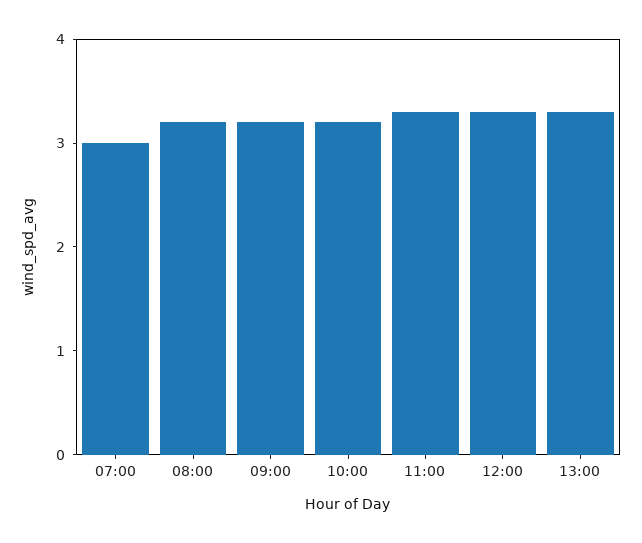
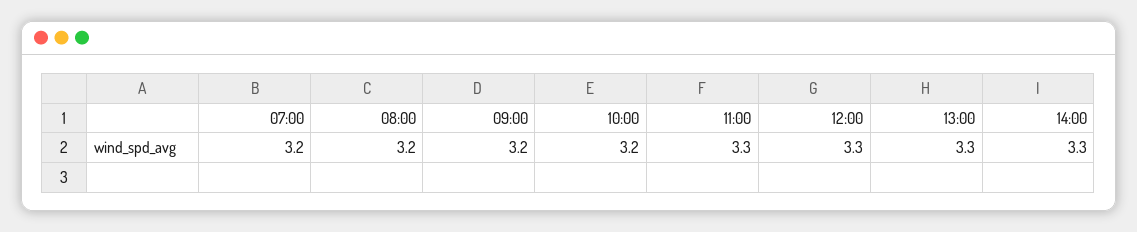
07:00: 3 -> 3.2
14:00: none -> 3.3

